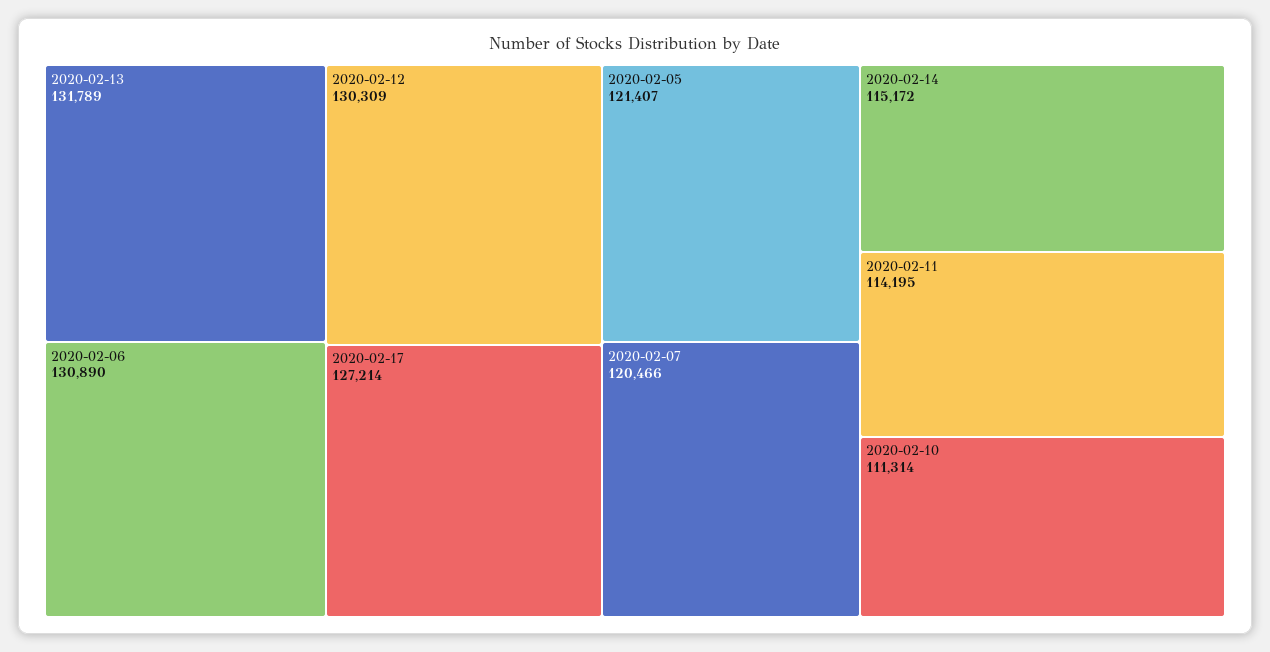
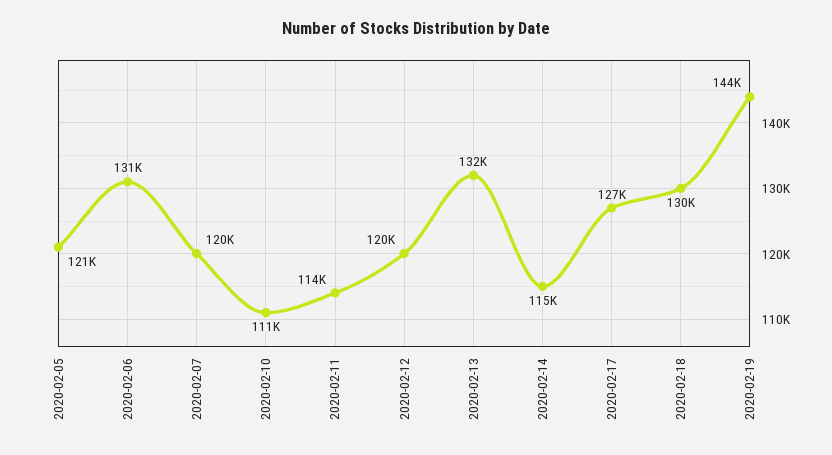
2020-02-12: 130309 -> 120000
2020-02-18: none -> 130000
2020-02-19: none -> 144000

